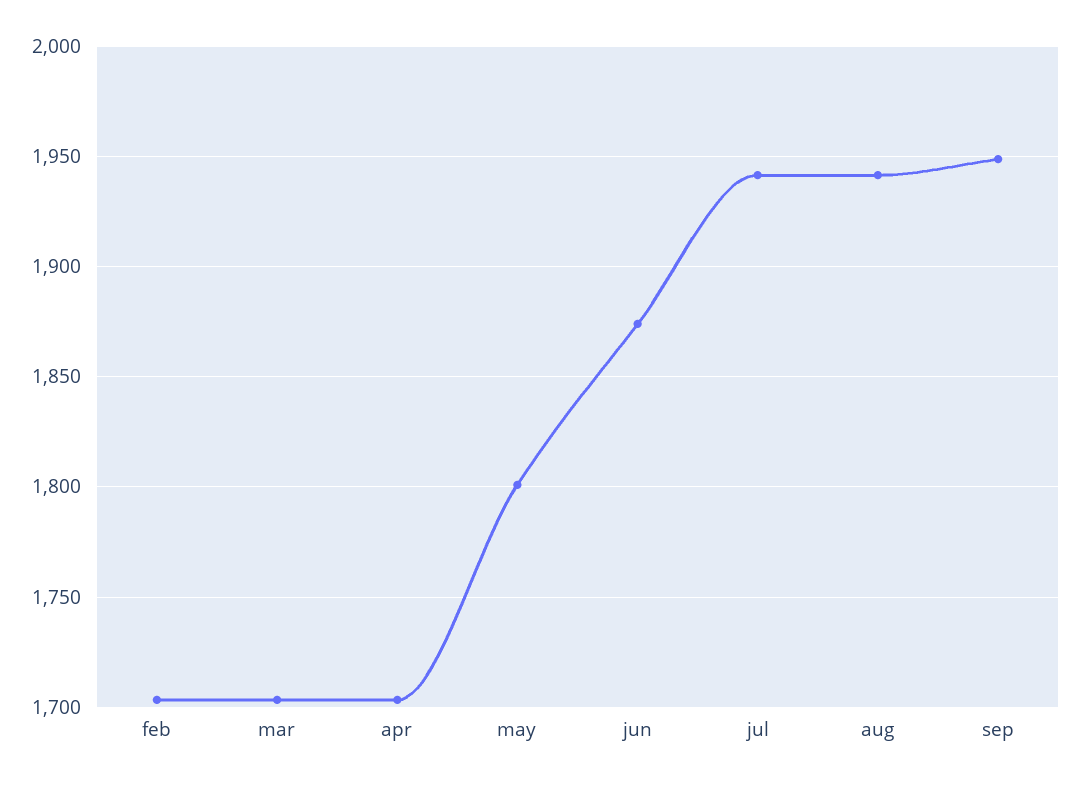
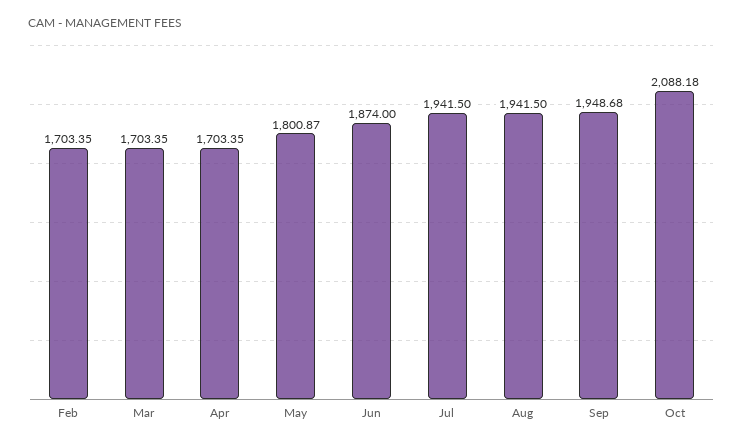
Oct: none -> 2088.18

